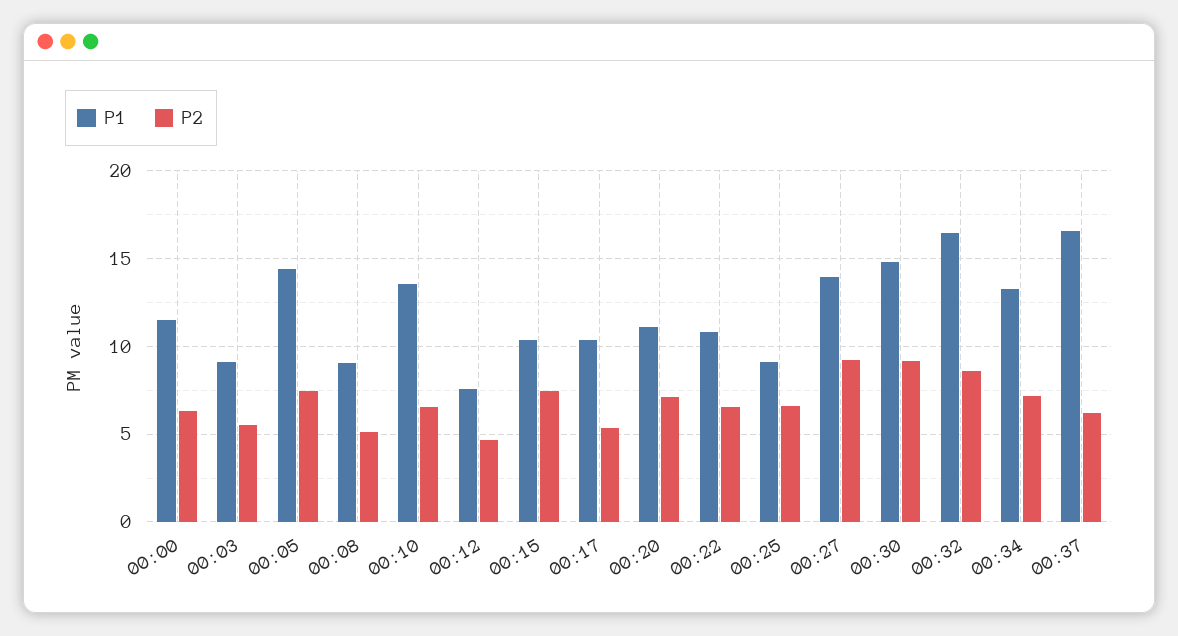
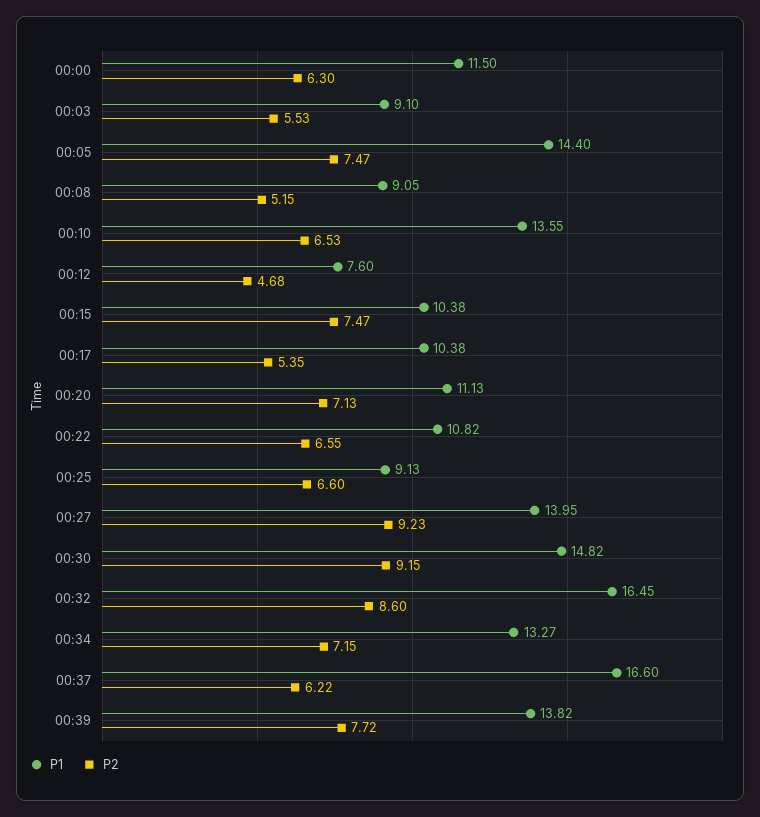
P1, 00:39: none -> 13.82
P2, 00:39: none -> 7.72

